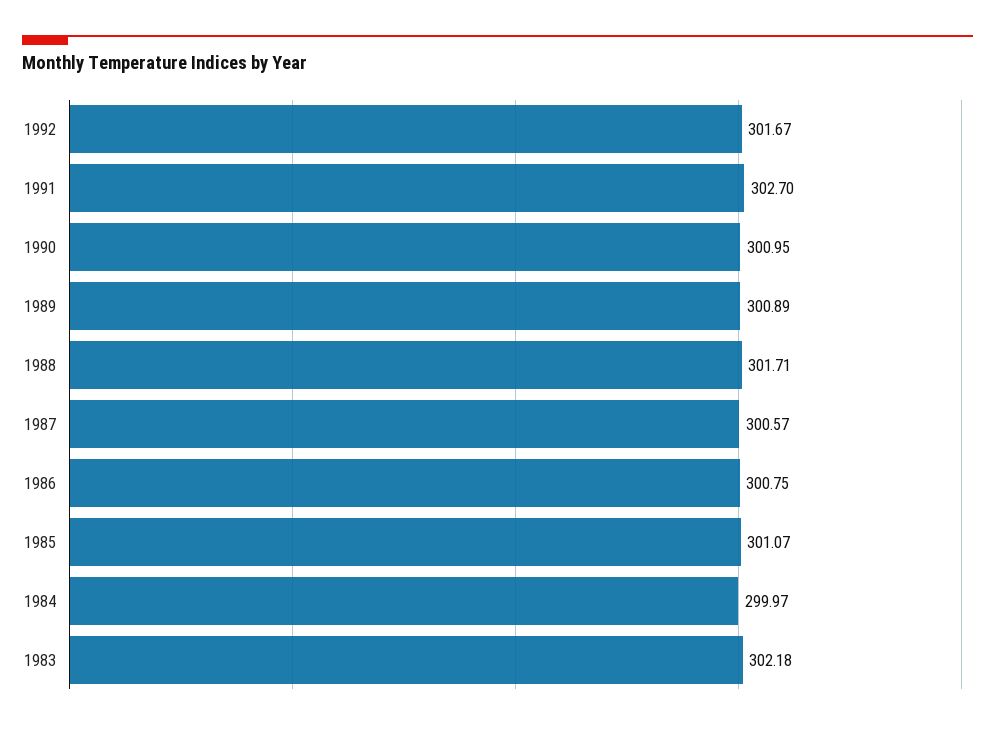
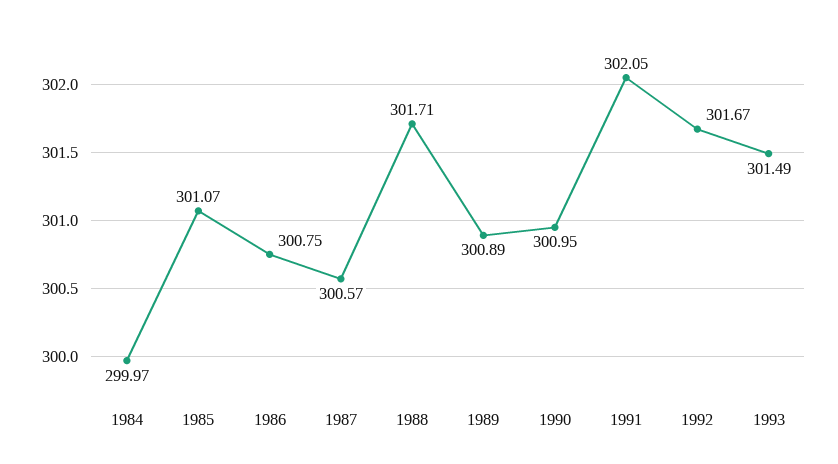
1991: 302.7 -> 302.05
1983: 302.18 -> none
1993: none -> 301.49

